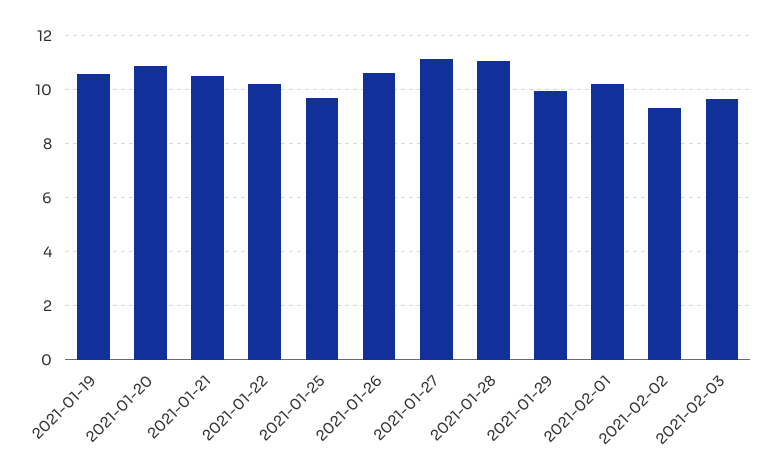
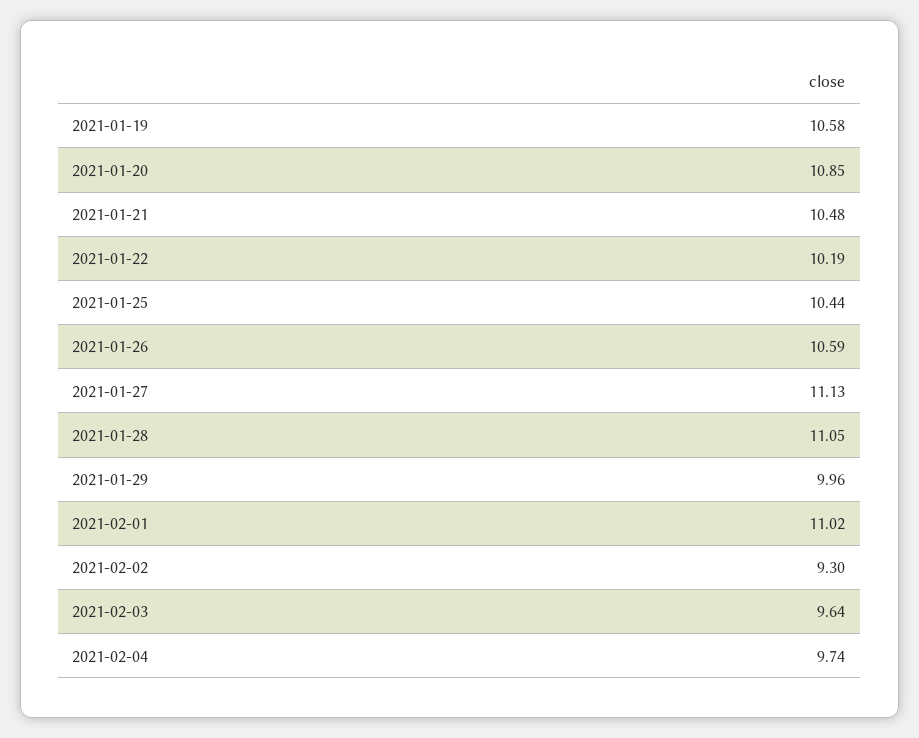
2021-01-25: 9.75 -> 10.44
2021-02-01: 10.25 -> 11.02
2021-02-04: none -> 9.74

